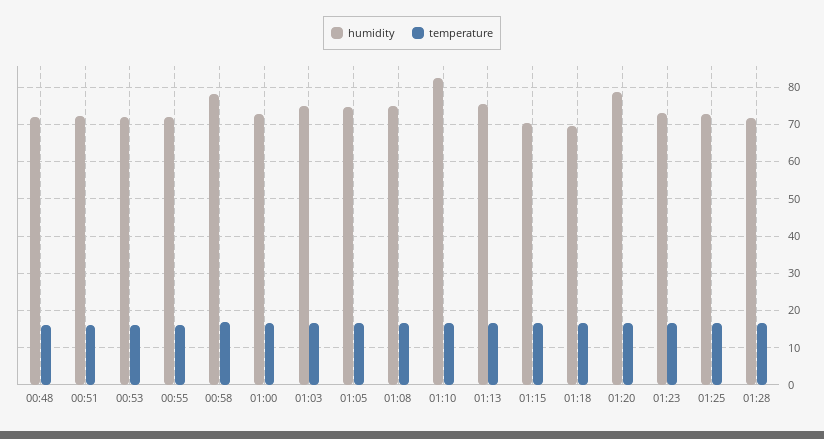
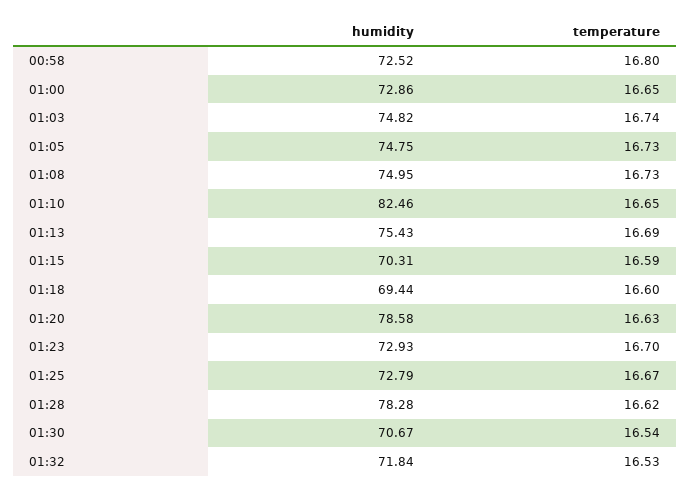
humidity, 00:48: 72 -> none
temperature, 00:48: 16 -> none
humidity, 00:51: 72 -> none
temperature, 00:51: 16 -> none
humidity, 00:53: 72 -> none
temperature, 00:53: 16 -> none
humidity, 00:55: 72 -> none
temperature, 00:55: 16 -> none
humidity, 00:58: 78 -> 72.52
humidity, 01:28: 72 -> 78.28
humidity, 01:30: none -> 70.67
temperature, 01:30: none -> 16.54
humidity, 01:32: none -> 71.84
temperature, 01:32: none -> 16.53

